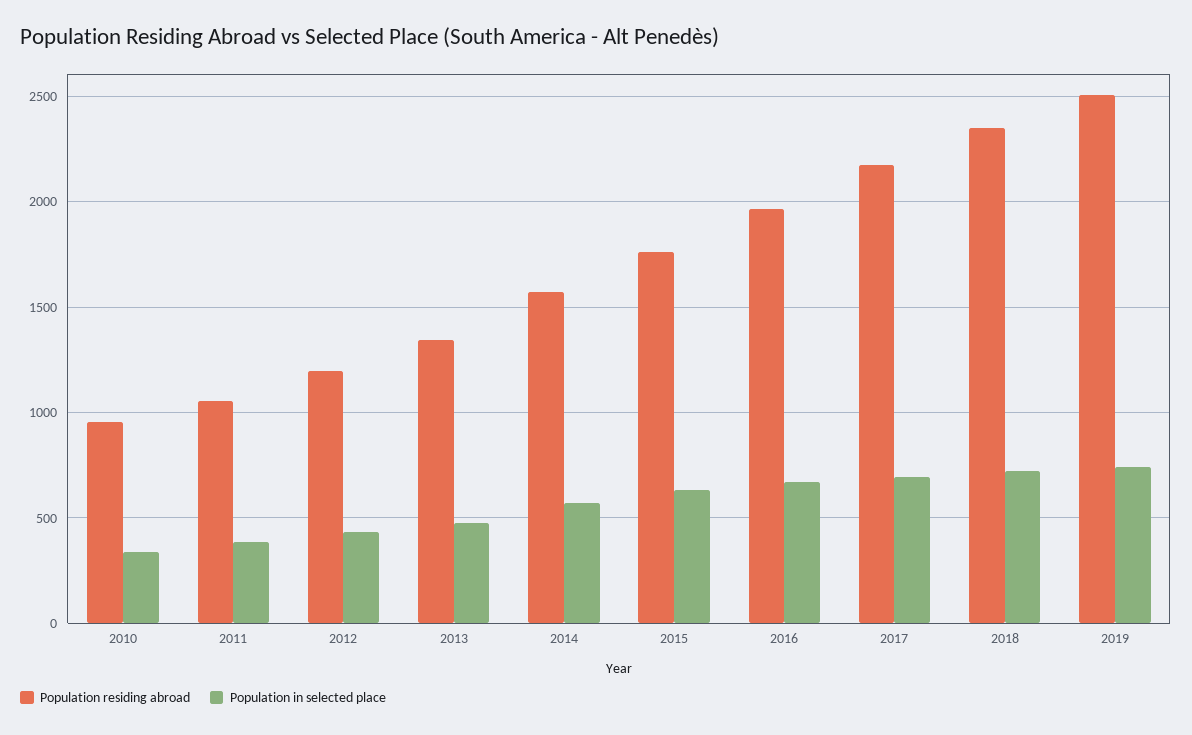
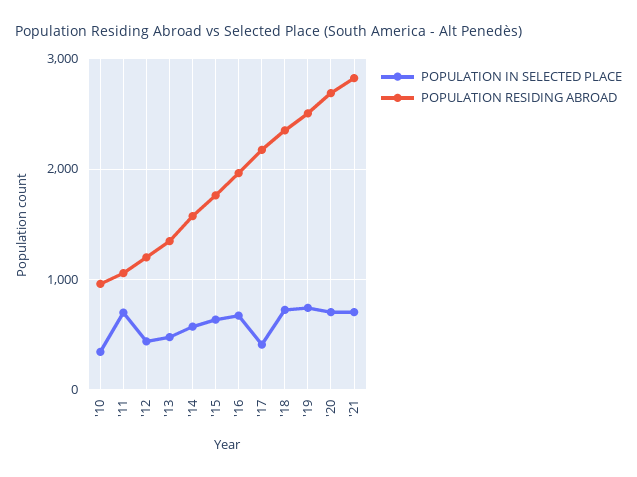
Population in selected place, 2011: 400 -> 700
Population in selected place, 2017: 700 -> 400
Population in selected place, '20: none -> 700
Population residing abroad, '20: none -> 2700
Population in selected place, '21: none -> 700
Population residing abroad, '21: none -> 2800

